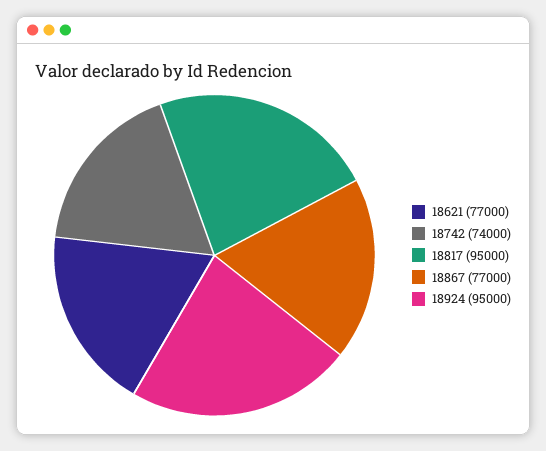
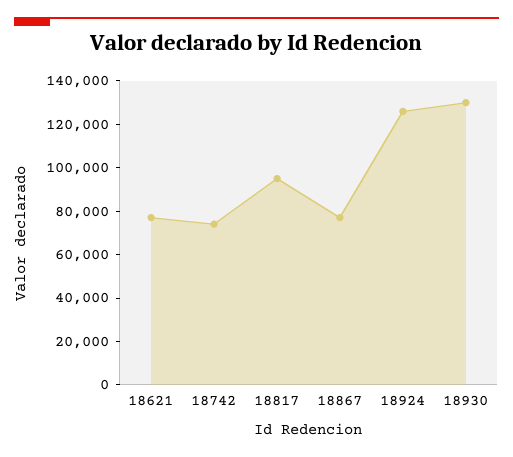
18924: 95000 -> 125000
18930: none -> 130000

